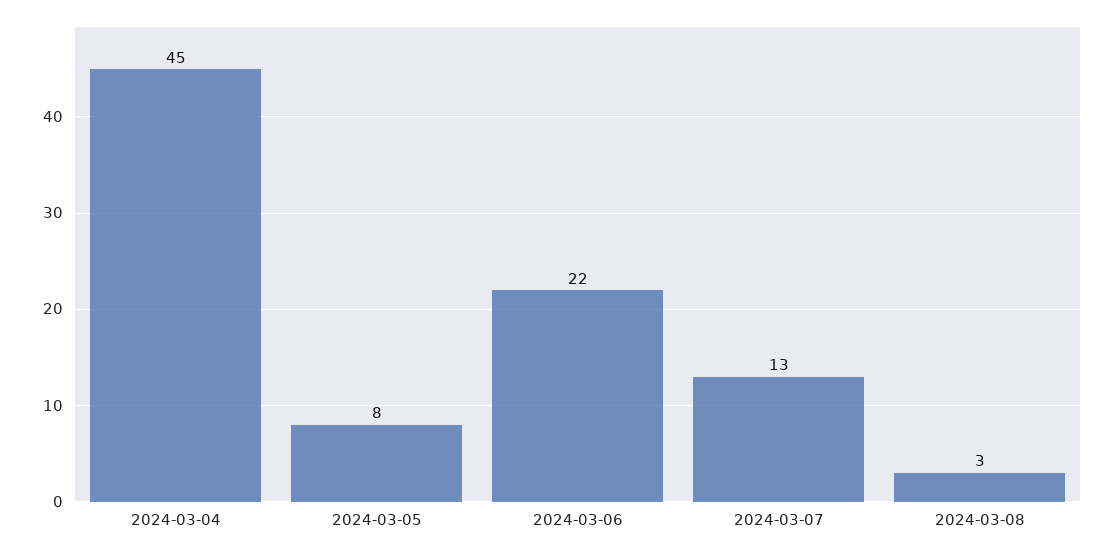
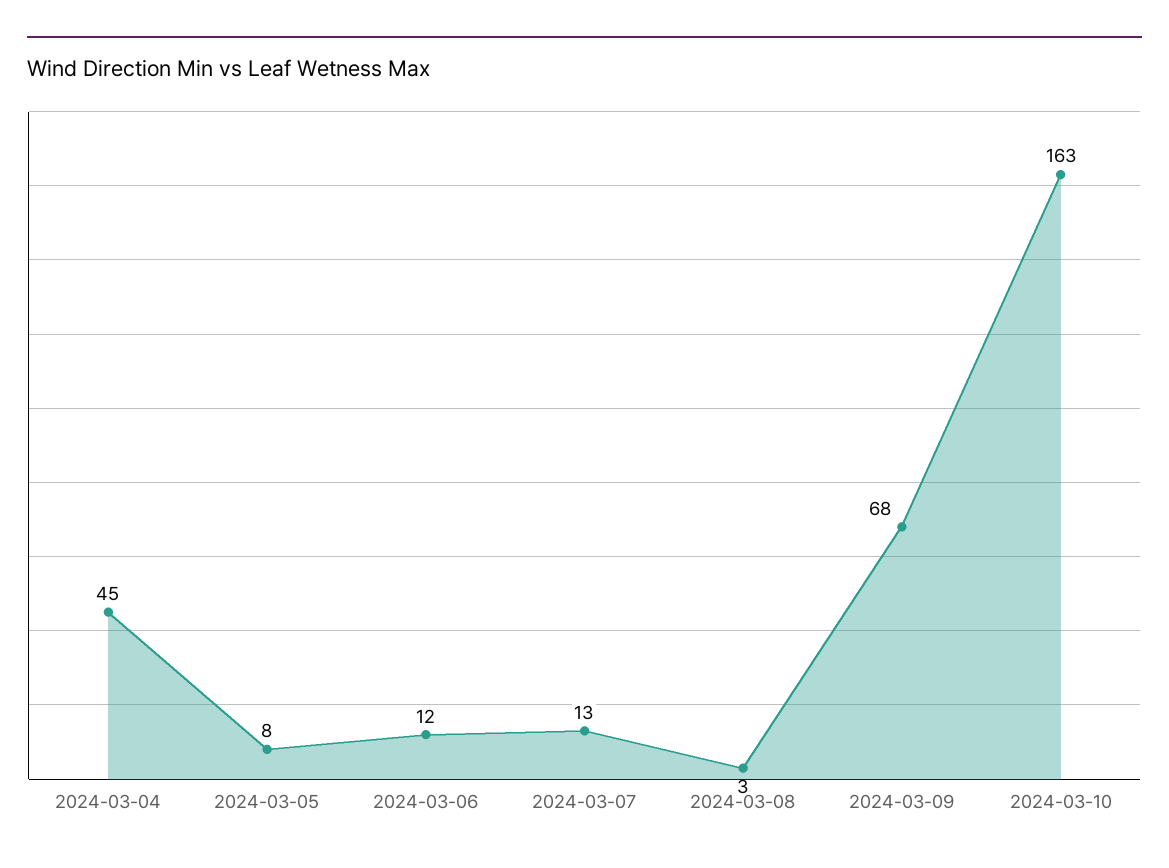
2024-03-06: 22 -> 12
2024-03-09: none -> 68
2024-03-10: none -> 163

